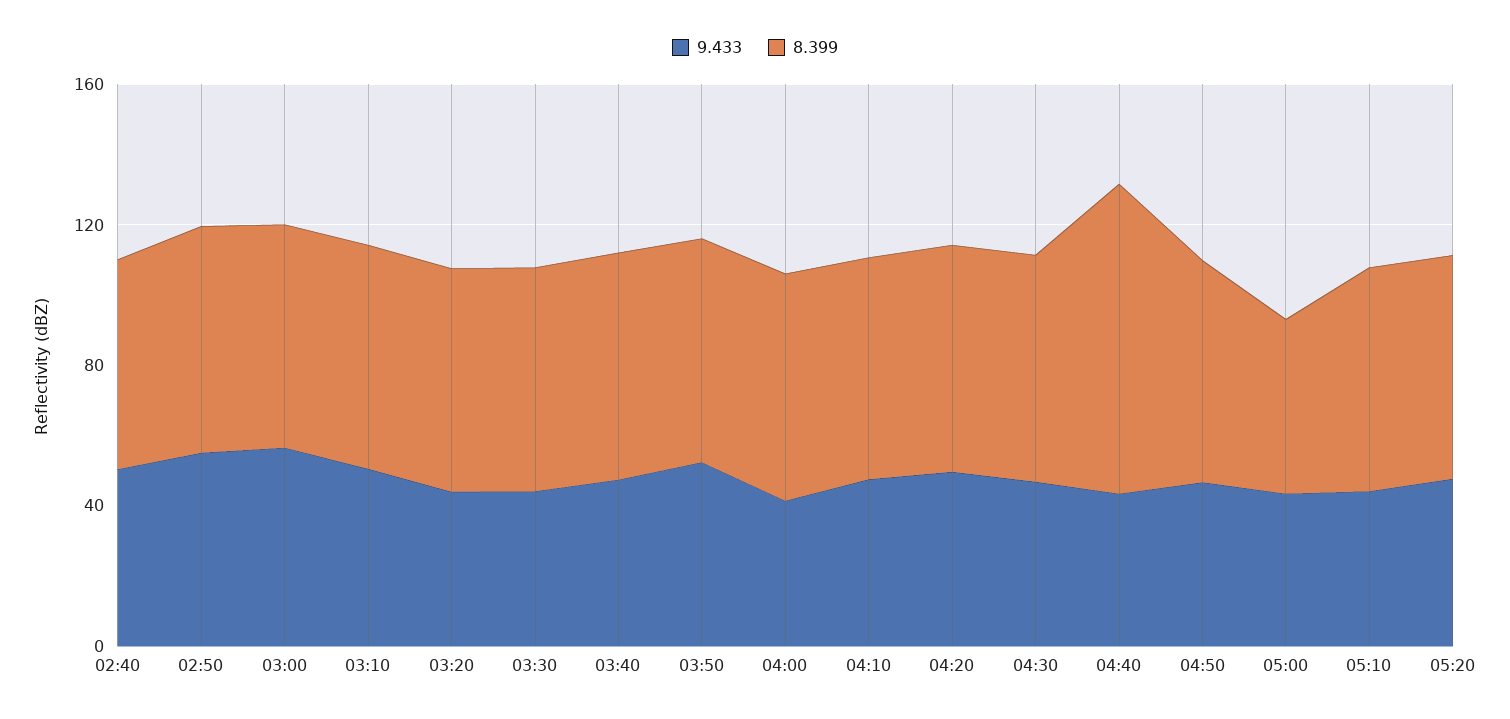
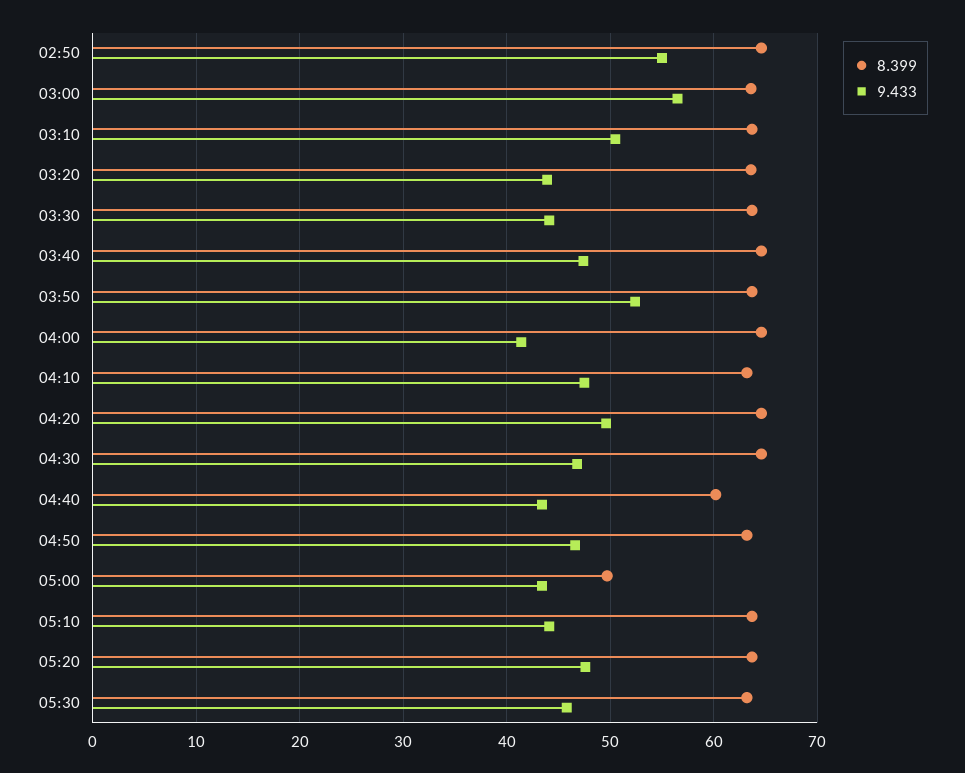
9.433, 02:40: 50 -> none
8.399, 02:40: 60 -> none
8.399, 04:40: 90 -> 60
8.399, 05:30: none -> 63
9.433, 05:30: none -> 46

